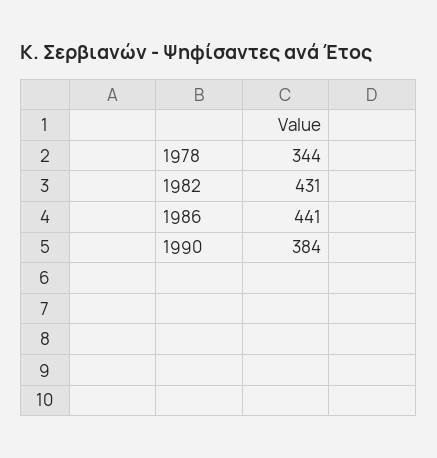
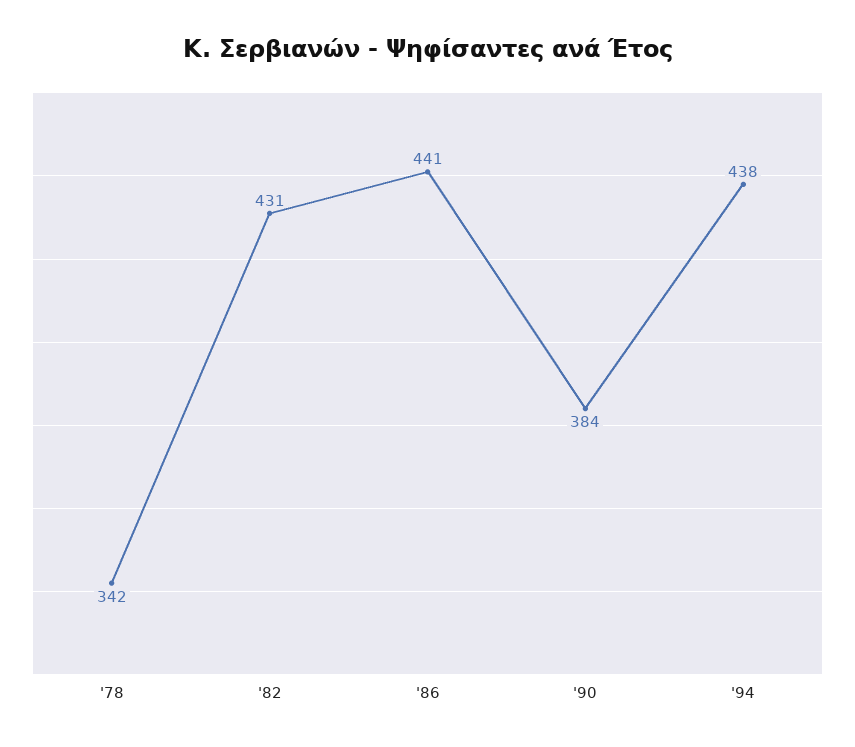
1978: 344 -> 342
'94: none -> 438

